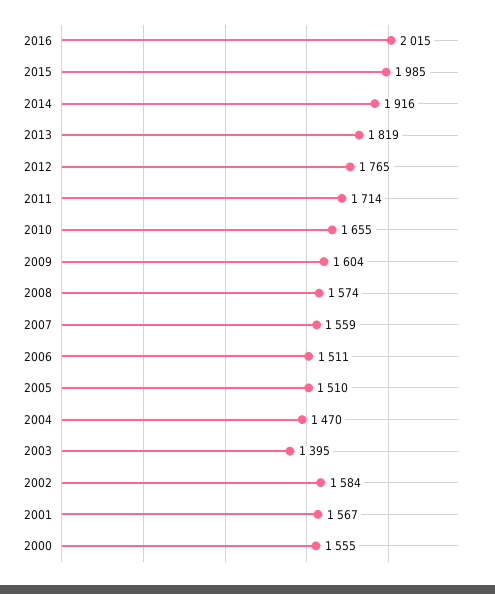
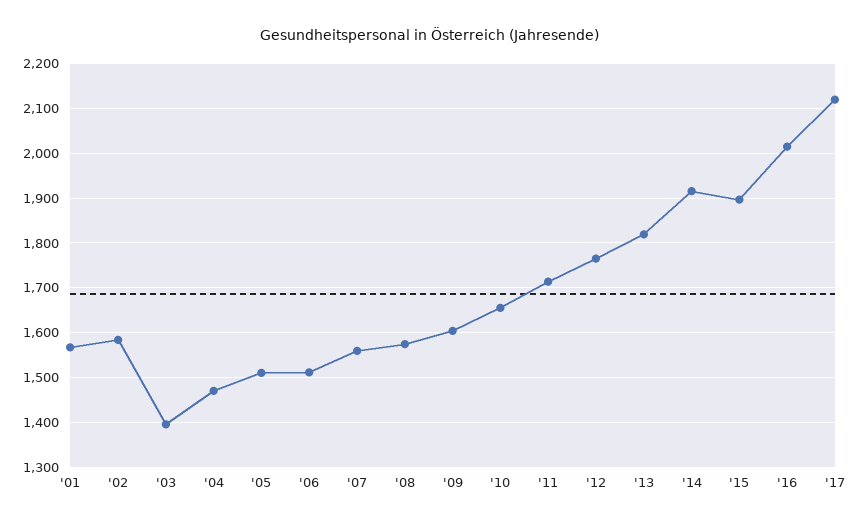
2015: 1985 -> 1900
2000: 1555 -> none
'17: none -> 2120

